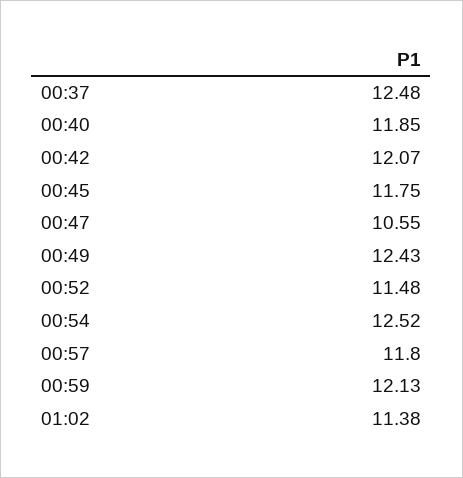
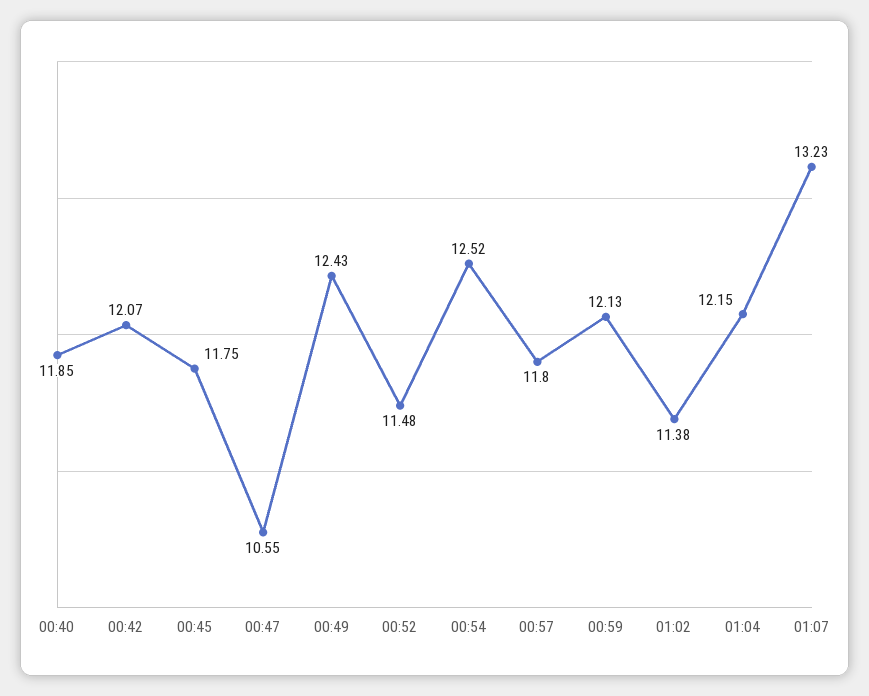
00:37: 12.48 -> none
01:04: none -> 12.15
01:07: none -> 13.23

